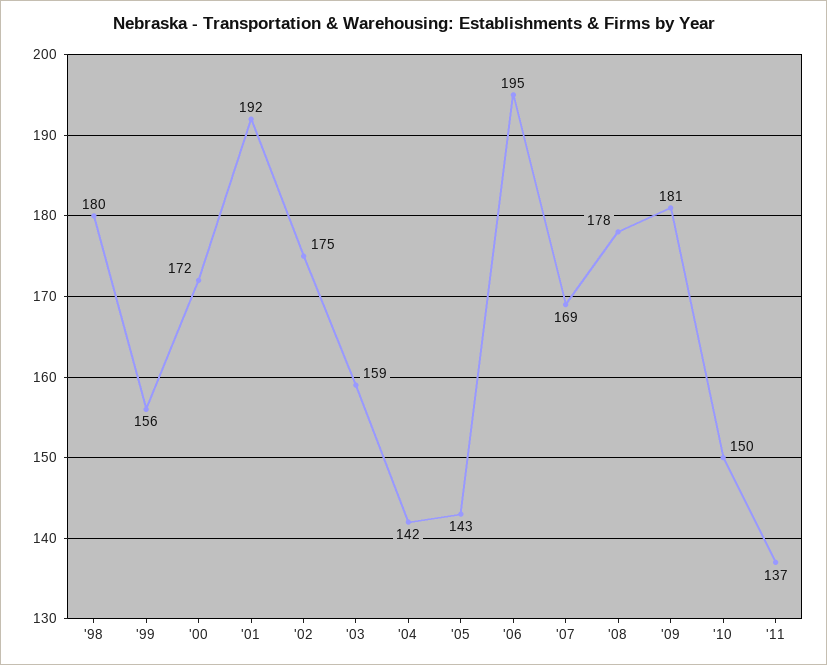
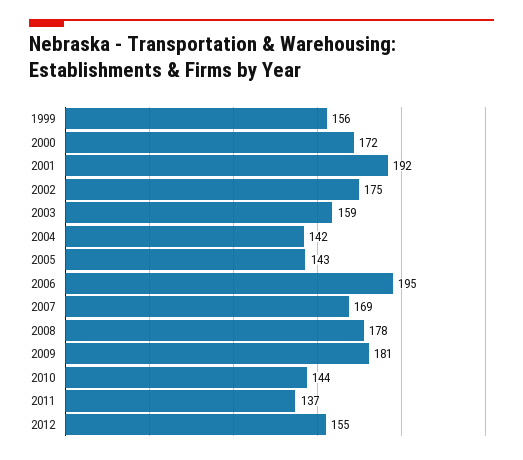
'98: 180 -> none
'10: 150 -> 144
2012: none -> 155

